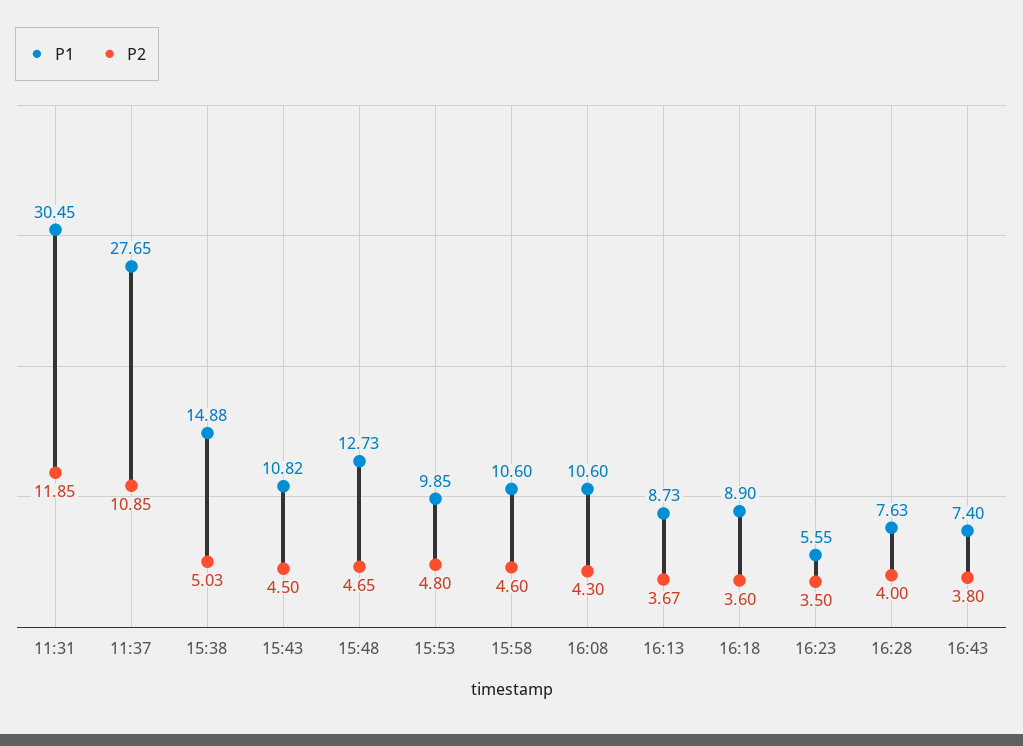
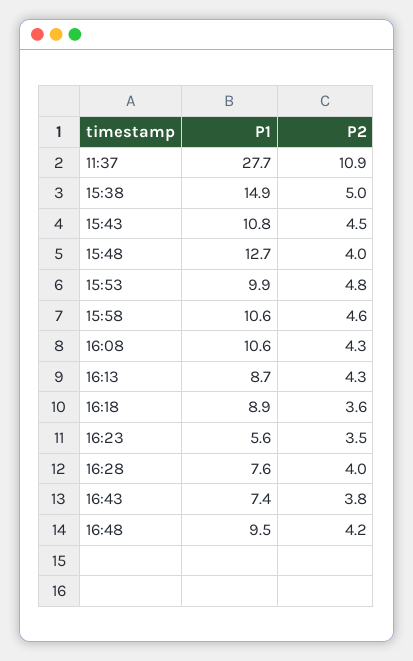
P1, 11:31: 30.45 -> none
P2, 11:31: 11.85 -> none
P2, 15:48: 4.65 -> 4
P2, 16:13: 3.67 -> 4.3
P1, 16:48: none -> 9.5
P2, 16:48: none -> 4.2

